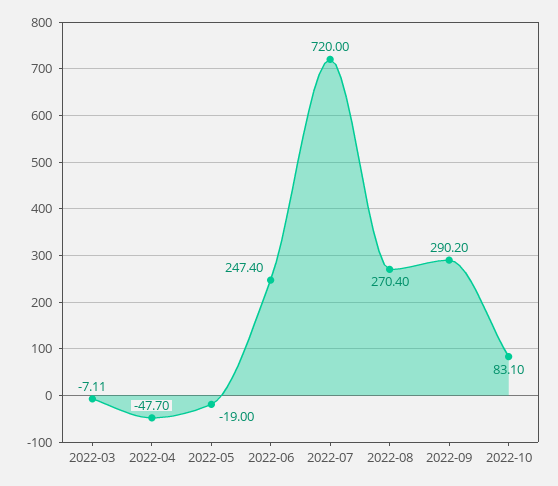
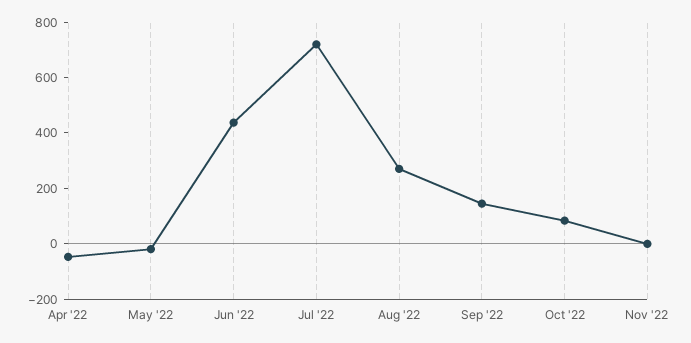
2022-03: -7.11 -> none
2022-06: 247.4 -> 450
2022-09: 290.2 -> 150
Nov '22: none -> 0

